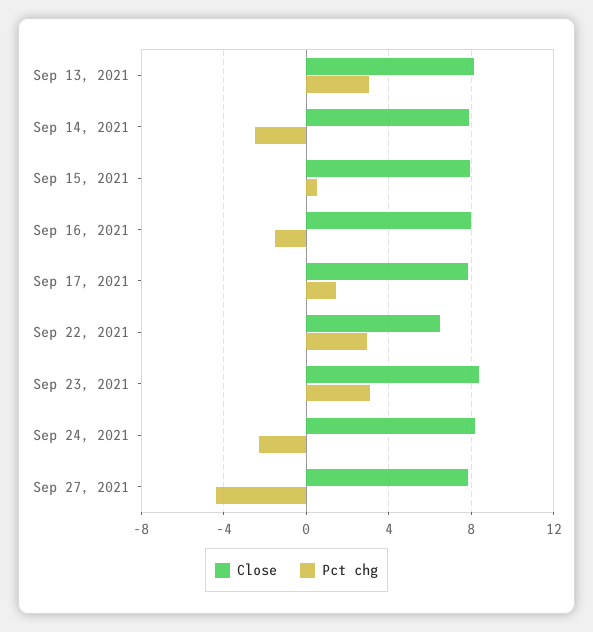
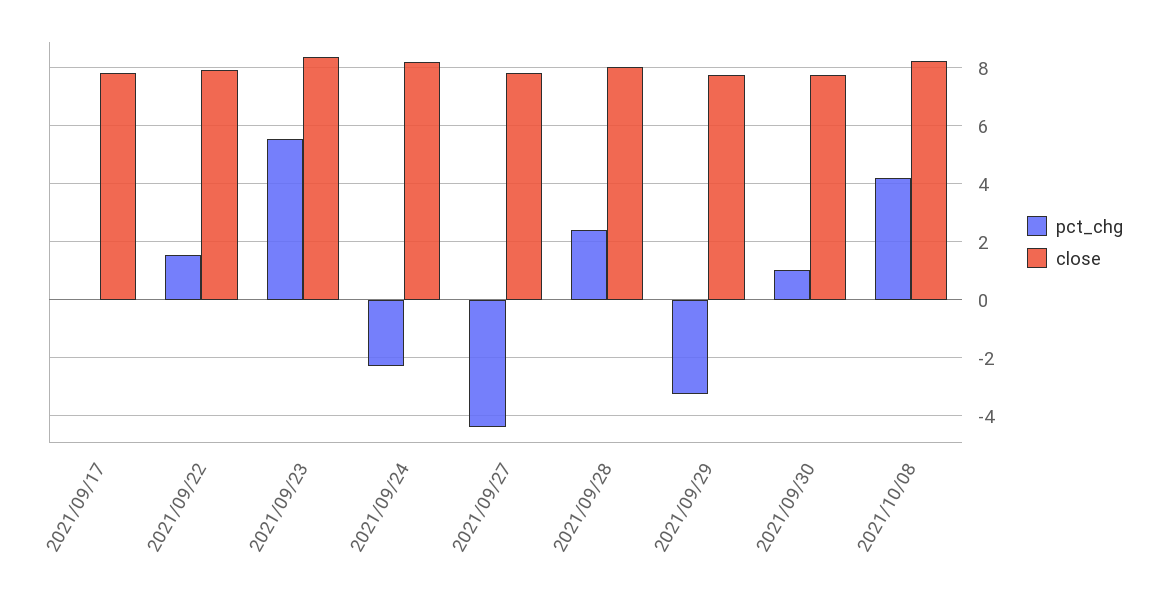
Close, Sep 13, 2021: 8 -> none
Pct chg, Sep 13, 2021: 3 -> none
Close, Sep 14, 2021: 8 -> none
Pct chg, Sep 14, 2021: -2.5 -> none
Close, Sep 15, 2021: 8 -> none
Pct chg, Sep 15, 2021: 0.5 -> none
Close, Sep 16, 2021: 8 -> none
Pct chg, Sep 16, 2021: -1.5 -> none
Pct chg, Sep 17, 2021: 1.5 -> 0
Close, Sep 22, 2021: 6.5 -> 8
Pct chg, Sep 22, 2021: 3 -> 1.5
Pct chg, Sep 23, 2021: 3 -> 5.5
Pct chg, 2021/09/28: none -> 2.5
Close, 2021/09/28: none -> 8
Pct chg, 2021/09/29: none -> -3.25
Close, 2021/09/29: none -> 7.75
Pct chg, 2021/09/30: none -> 1
Close, 2021/09/30: none -> 7.75
Pct chg, 2021/10/08: none -> 4.25
Close, 2021/10/08: none -> 8.25

